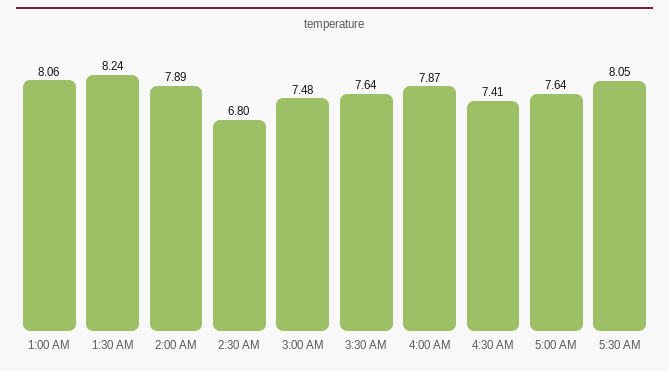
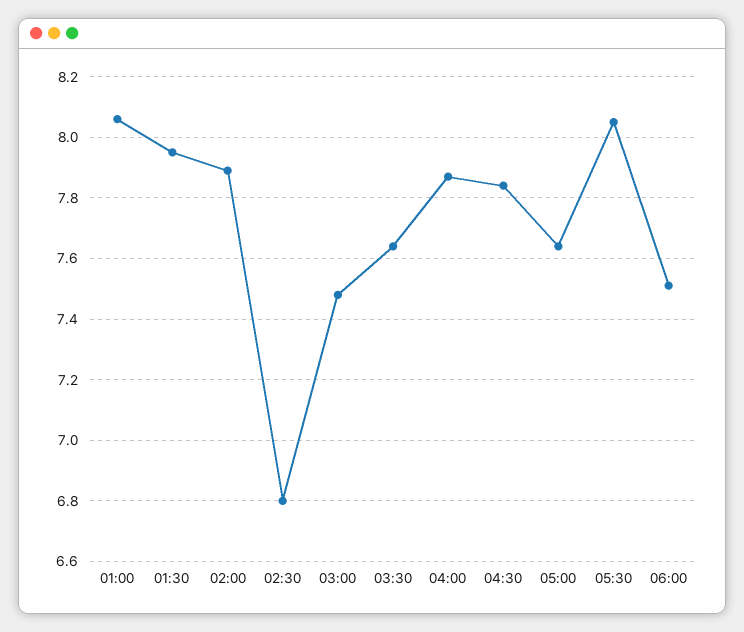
1:30 AM: 8.24 -> 7.95
4:30 AM: 7.41 -> 7.85
06:00: none -> 7.5

